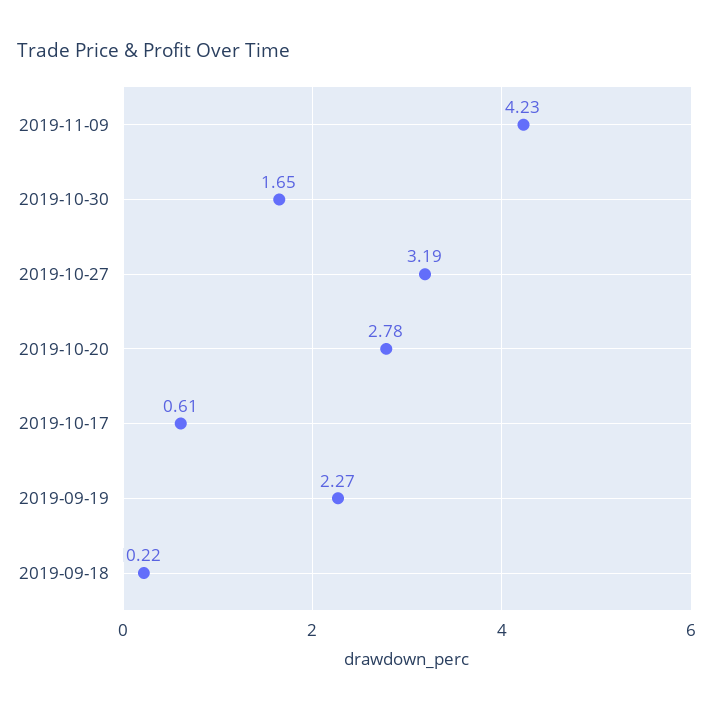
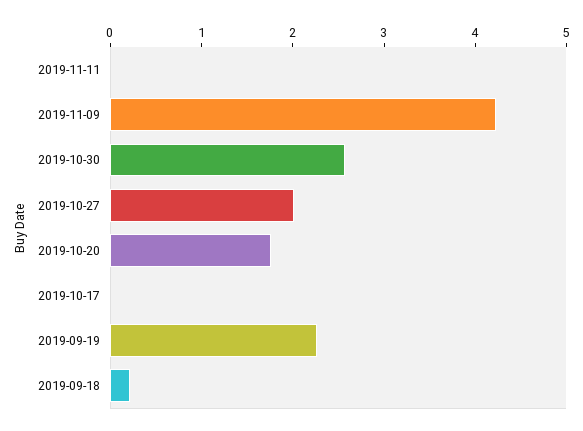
2019-10-30: 1.65 -> 2.6
2019-10-27: 3.19 -> 2
2019-10-20: 2.78 -> 1.8
2019-10-17: 0.61 -> 0
2019-11-11: none -> 0

